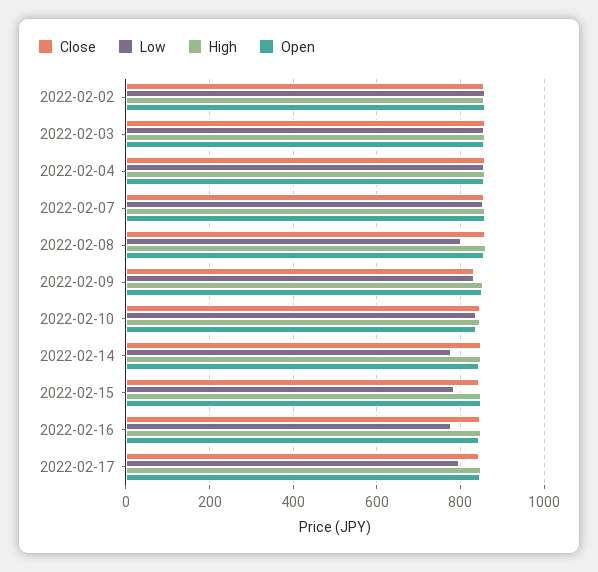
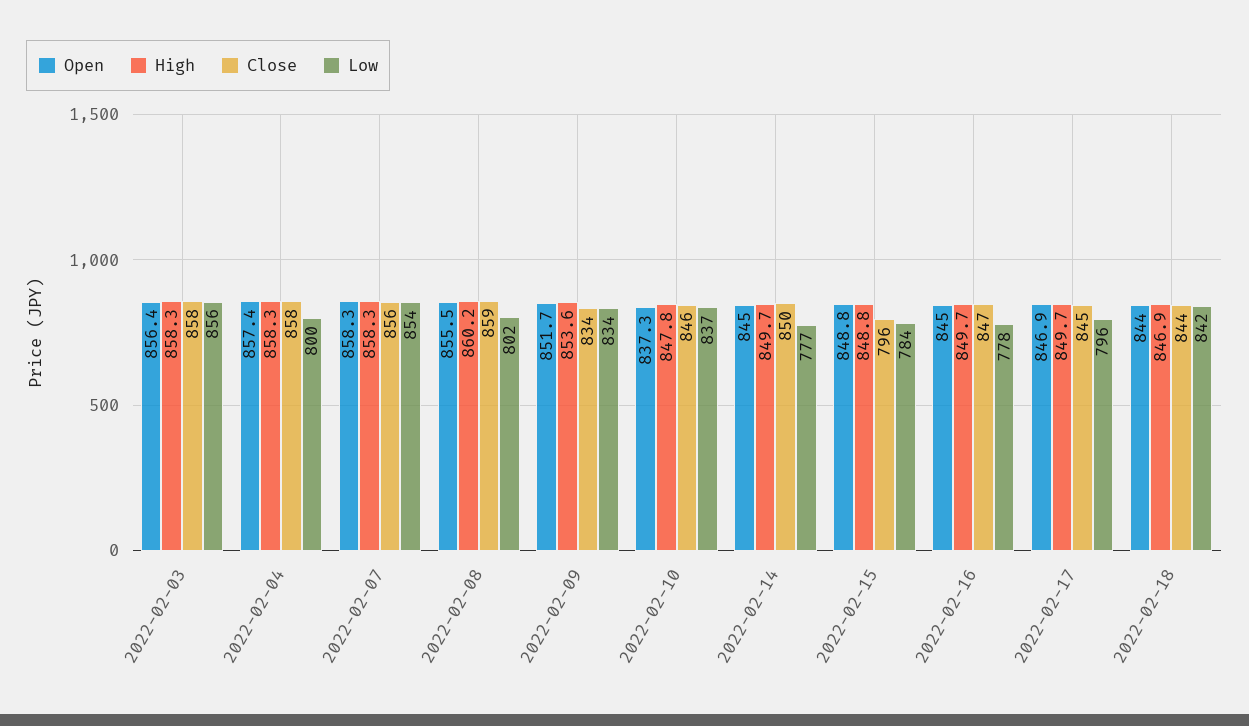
Close, 2022-02-02: 860 -> none
Low, 2022-02-02: 860 -> none
High, 2022-02-02: 860 -> none
Open, 2022-02-02: 860 -> none
Low, 2022-02-04: 860 -> 800
Close, 2022-02-15: 840 -> 796
Open, 2022-02-18: none -> 844
High, 2022-02-18: none -> 846.9
Close, 2022-02-18: none -> 844
Low, 2022-02-18: none -> 842

